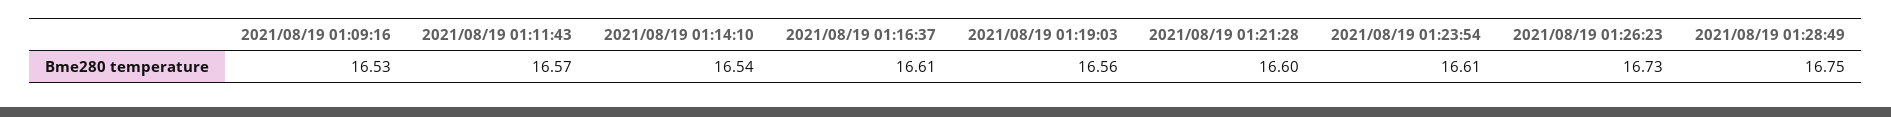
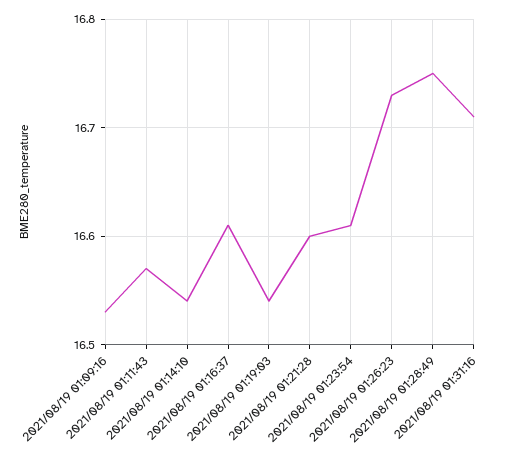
2021/08/19 01:19:03: 16.56 -> 16.54
2021/08/19 01:31:16: none -> 16.71

